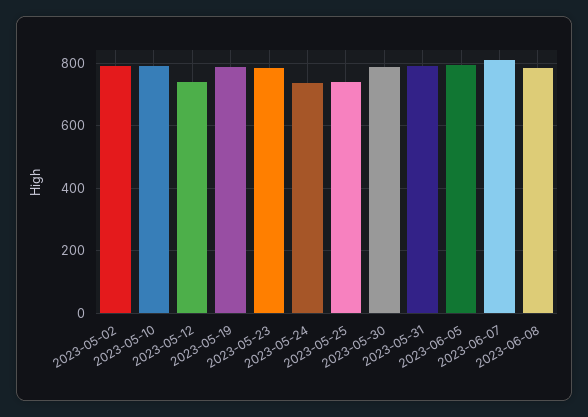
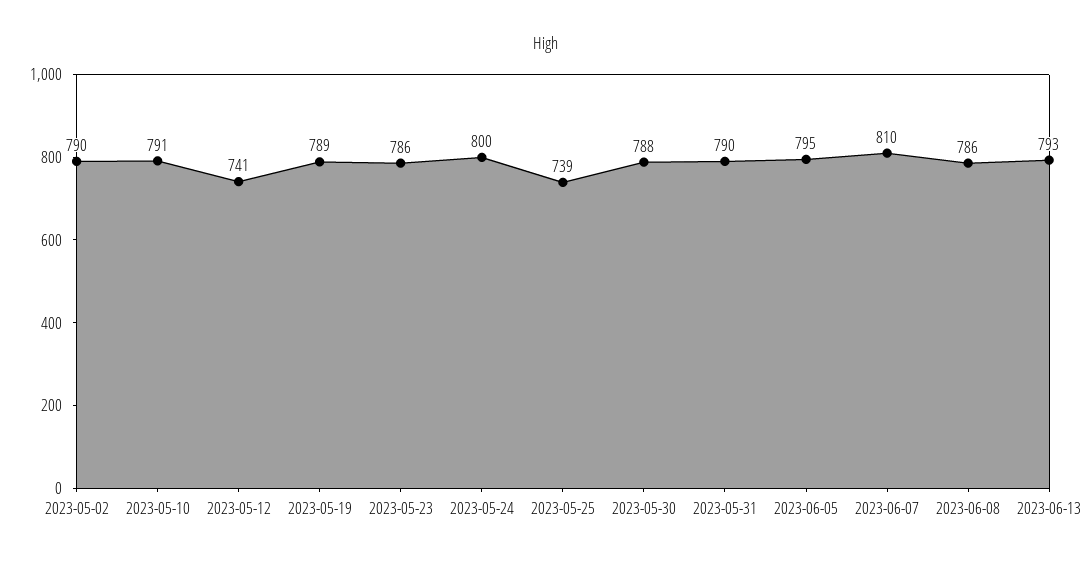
2023-05-24: 740 -> 800
2023-06-13: none -> 793

